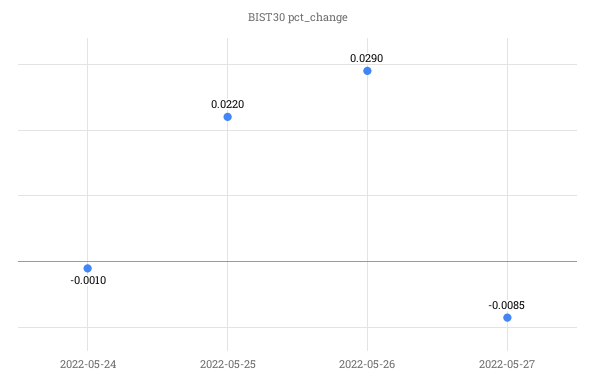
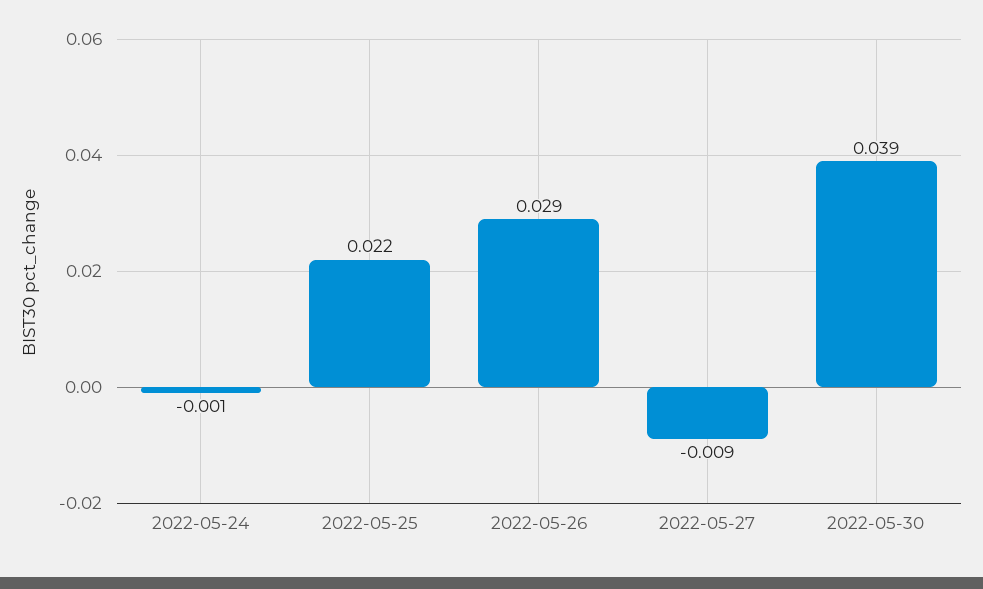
2022-05-30: none -> 0.039

